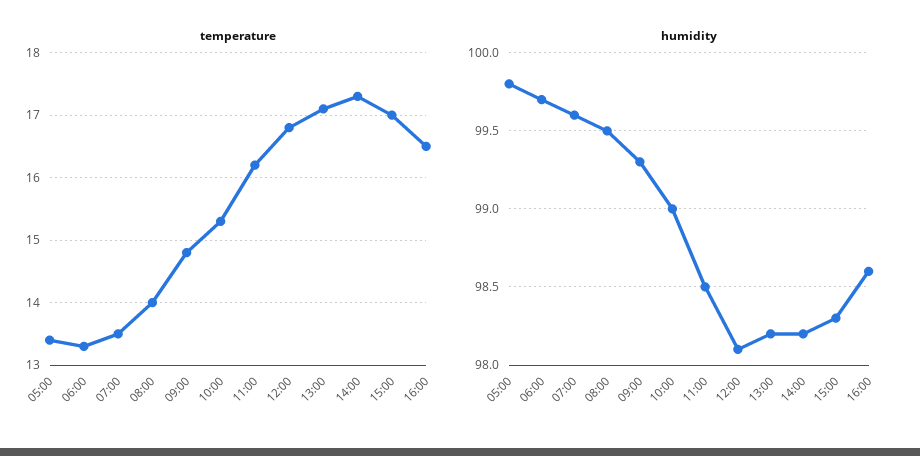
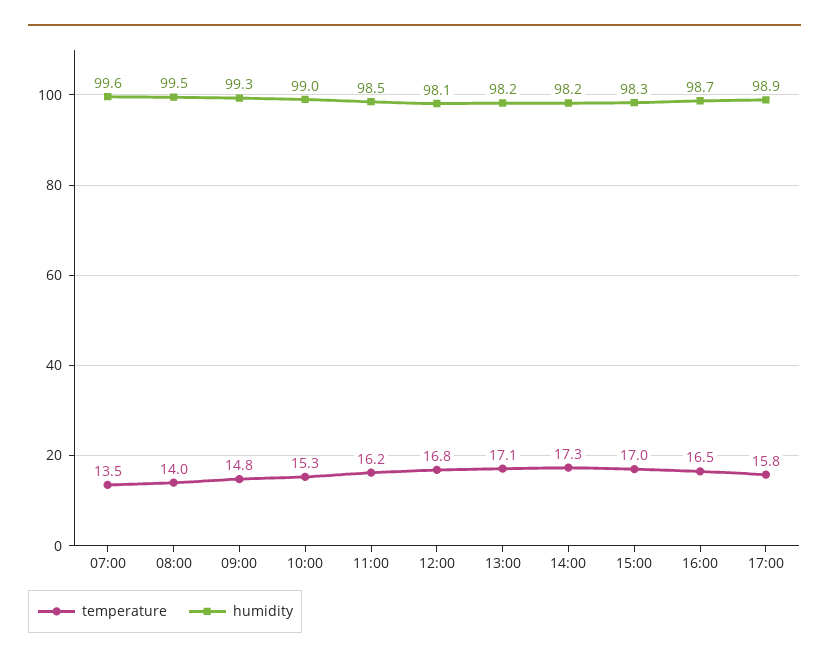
temperature, 05:00: 13.4 -> none
temperature, 06:00: 13.3 -> none
humidity, 05:00: 99.8 -> none
humidity, 06:00: 99.7 -> none
humidity, 16:00: 98.6 -> 98.7
temperature, 17:00: none -> 15.8
humidity, 17:00: none -> 98.9

